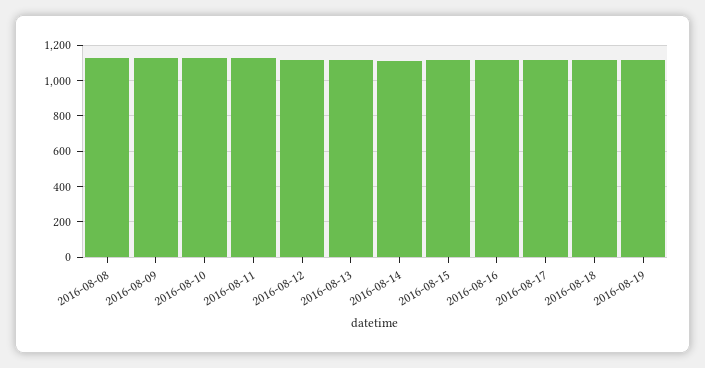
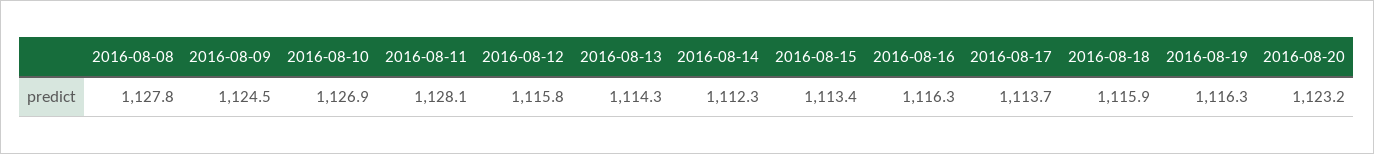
2016-08-20: none -> 1123.2

